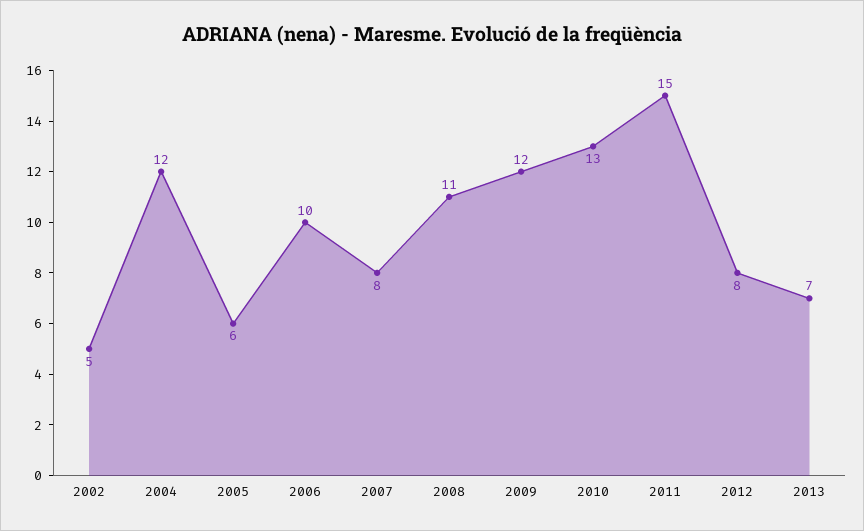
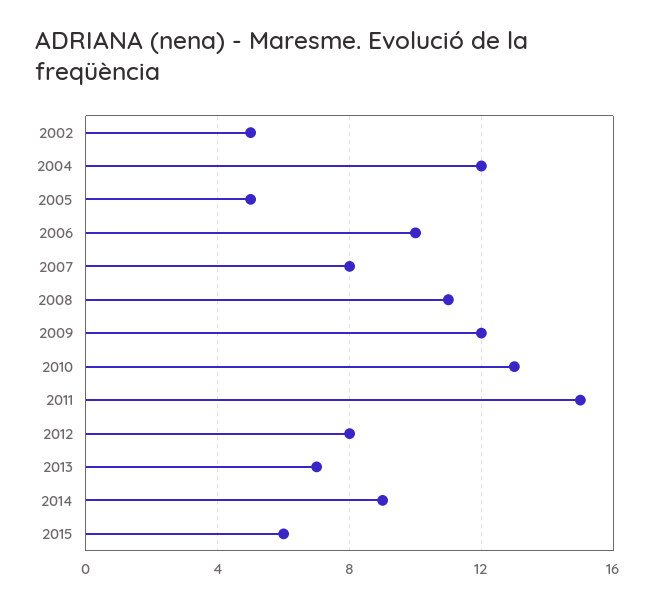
2005: 6 -> 5
2014: none -> 9
2015: none -> 6

